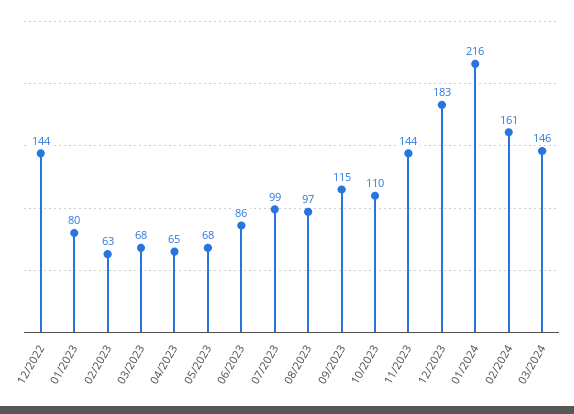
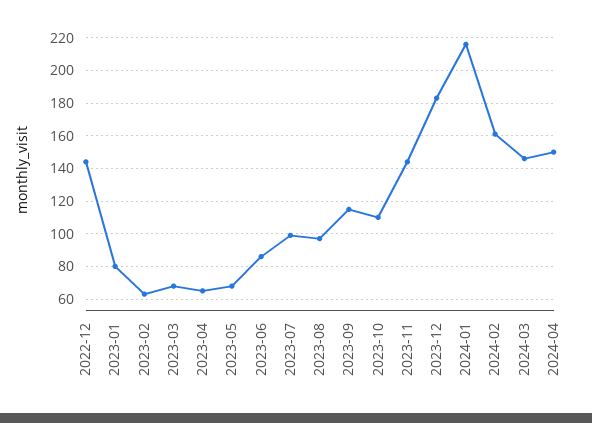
2024-04: none -> 150

